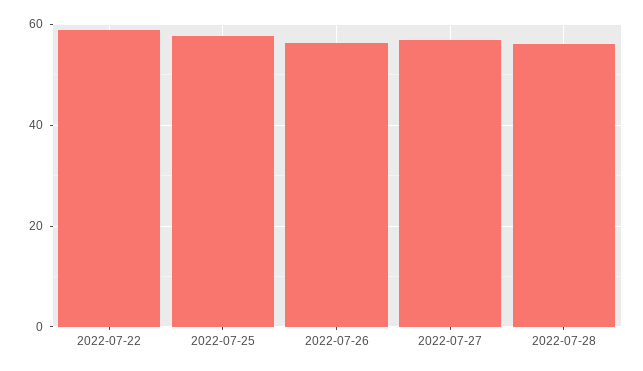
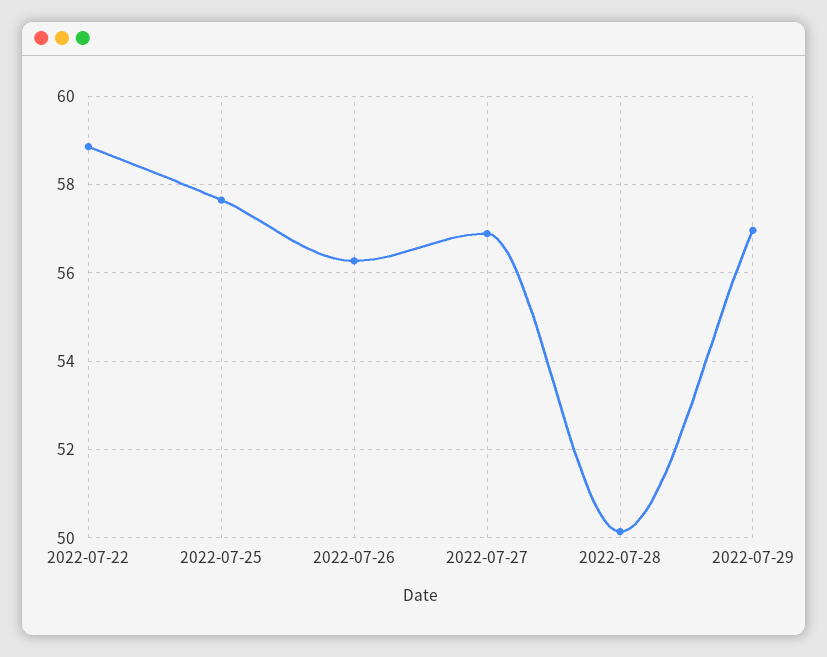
2022-07-28: 56 -> 50.2
2022-07-29: none -> 57

